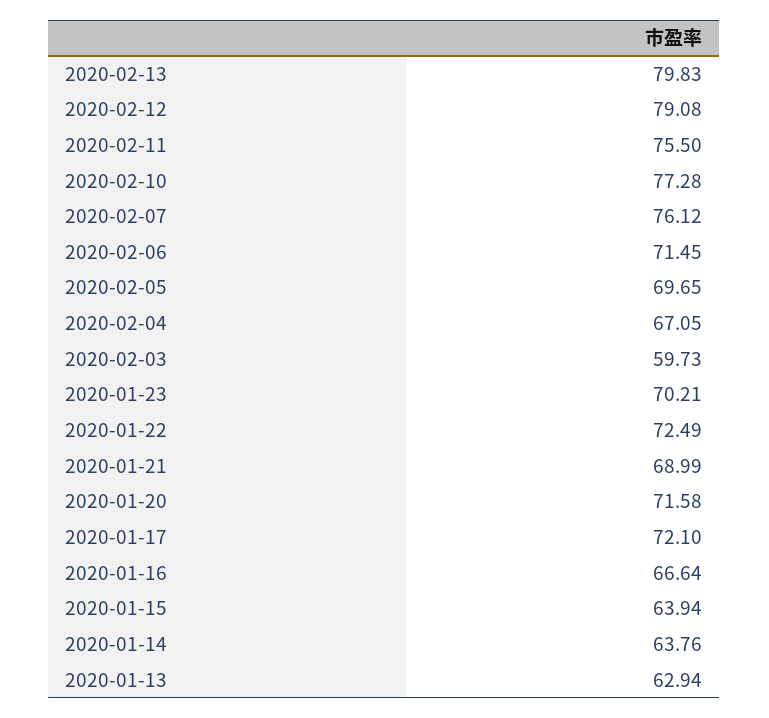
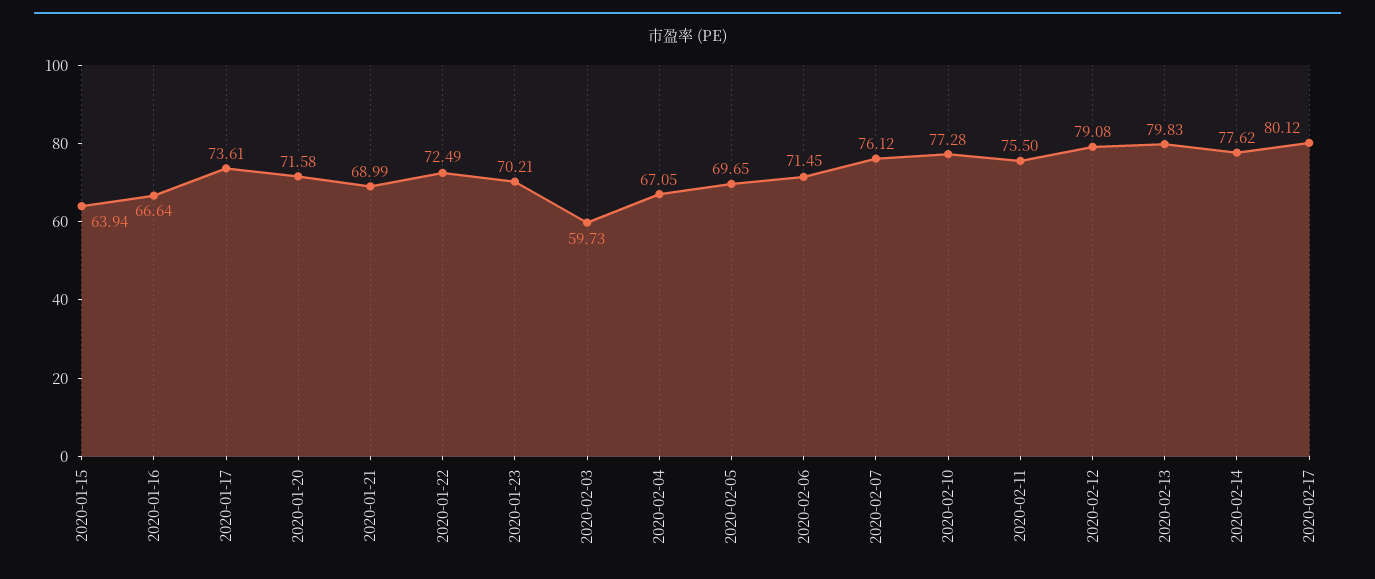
2020-01-17: 72.1 -> 73.61
2020-01-14: 63.76 -> none
2020-01-13: 62.94 -> none
2020-02-14: none -> 77.62
2020-02-17: none -> 80.12

